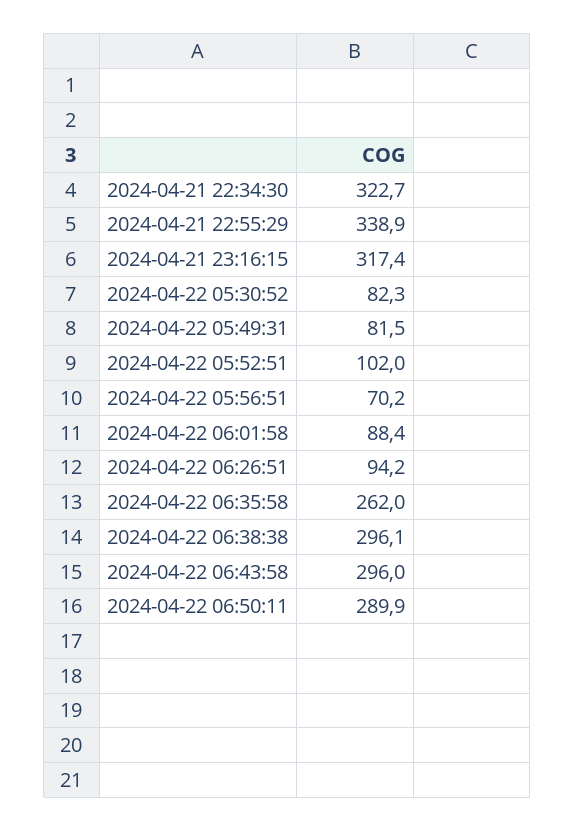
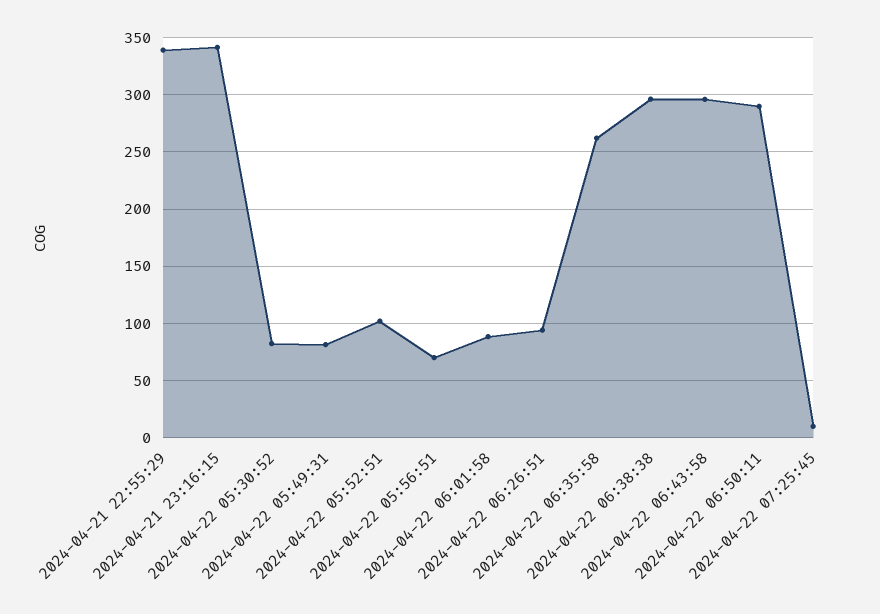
2024-04-21 22:34:30: 322.7 -> none
2024-04-21 23:16:15: 317.4 -> 340
2024-04-22 07:25:45: none -> 10

